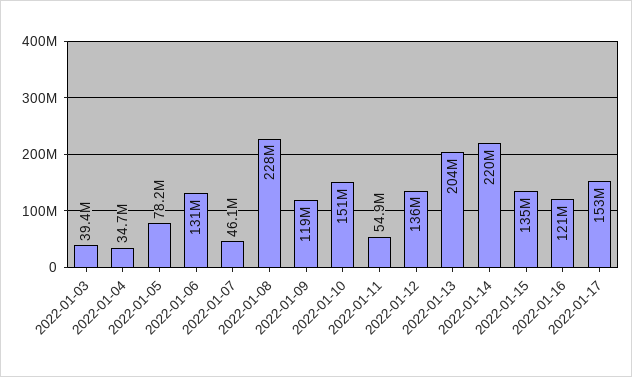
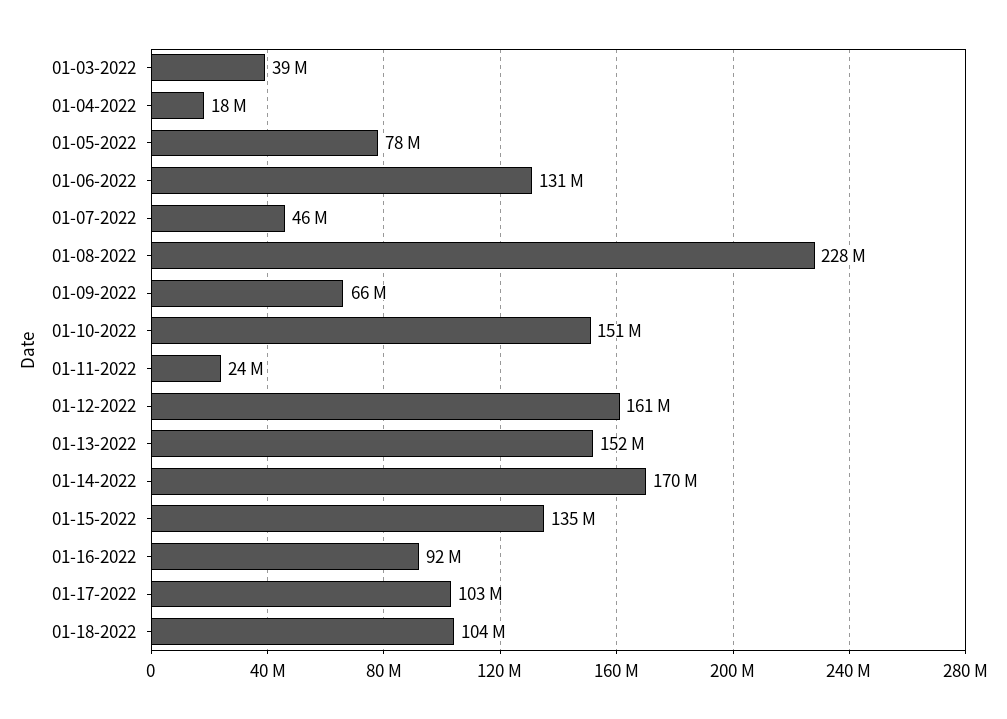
2022-01-04: 34700000 -> 18000000
2022-01-09: 119000000 -> 66000000
2022-01-11: 54900000 -> 24000000
2022-01-12: 136000000 -> 161000000
2022-01-13: 204000000 -> 152000000
2022-01-14: 220000000 -> 170000000
2022-01-16: 121000000 -> 92000000
2022-01-17: 153000000 -> 103000000
01-18-2022: none -> 104000000

